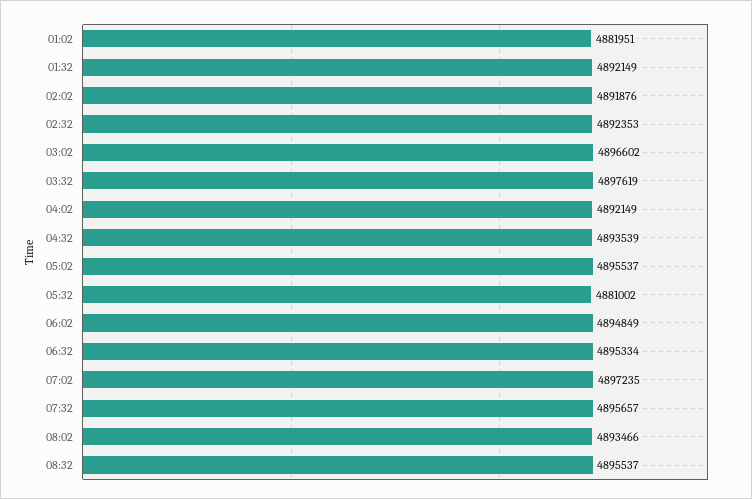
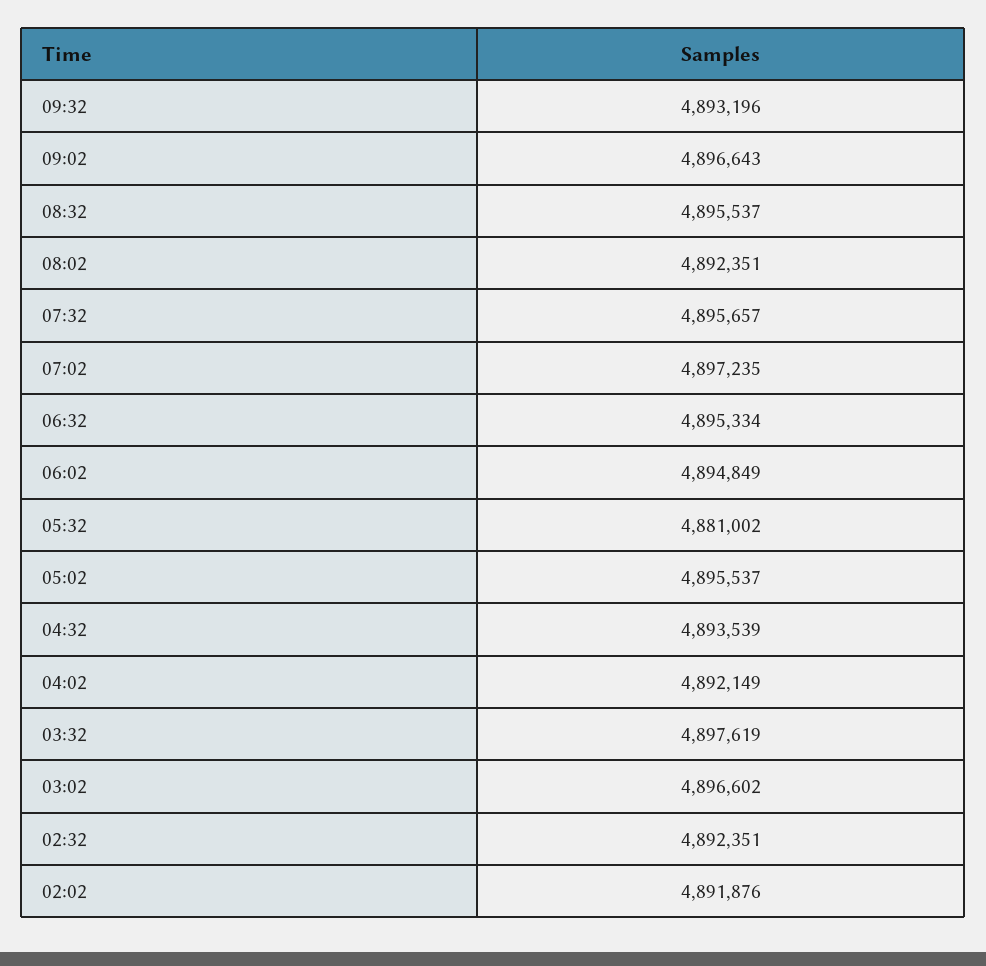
01:02: 4881951 -> none
01:32: 4892149 -> none
02:32: 4892353 -> 4892351
08:02: 4893466 -> 4892351
09:32: none -> 4893196
09:02: none -> 4896643

